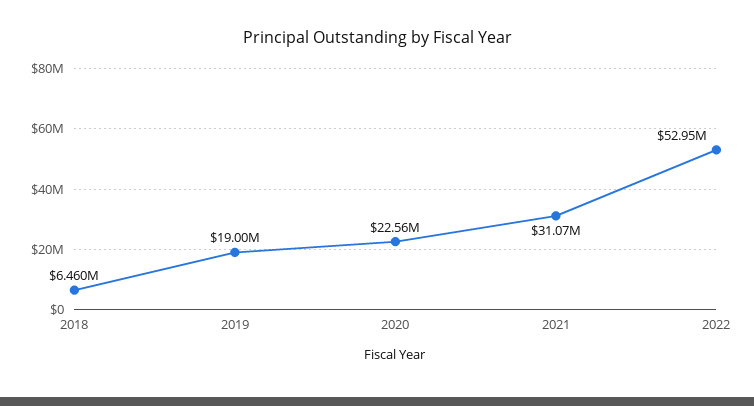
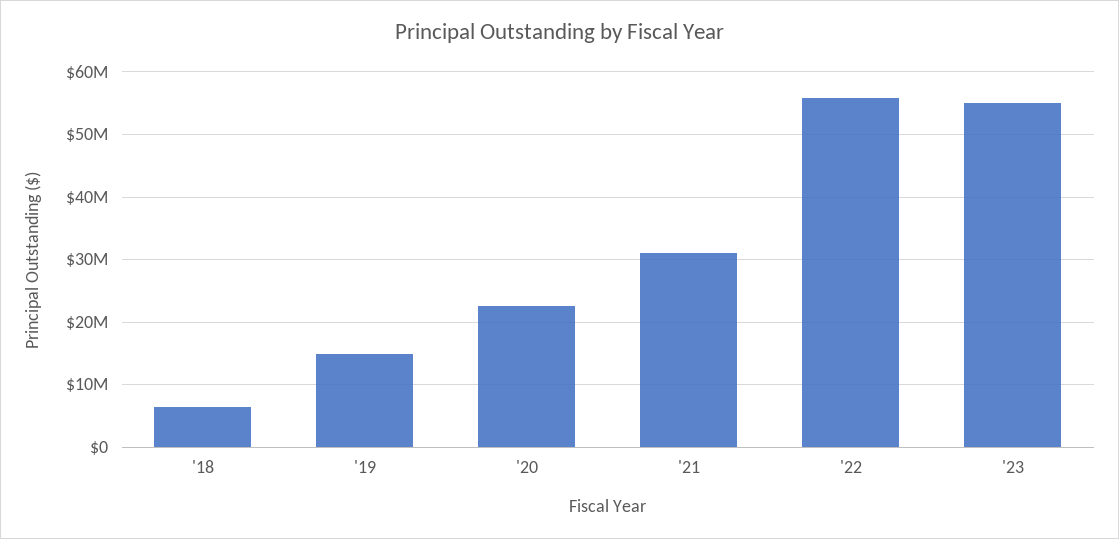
2019: 19000000 -> 15000000
2022: 52950000 -> 56000000
'23: none -> 55000000

